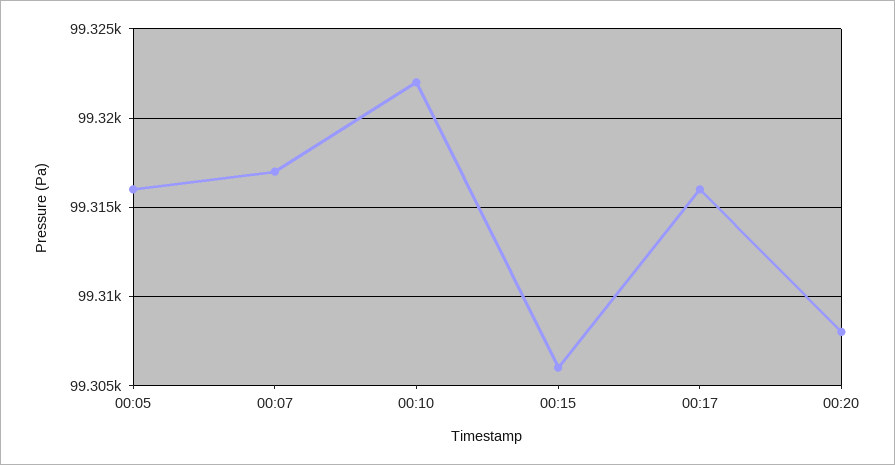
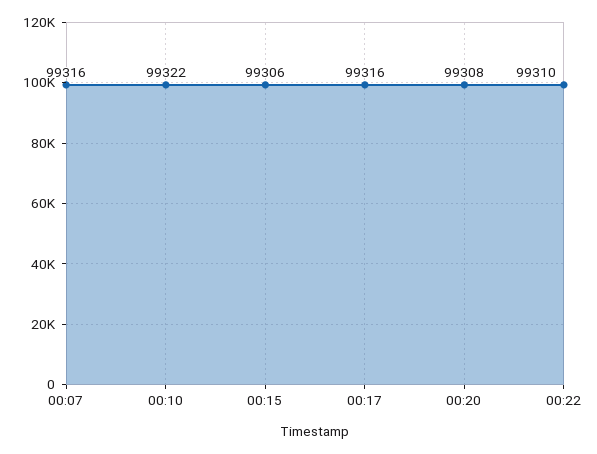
00:05: 99316 -> none
00:07: 99317 -> 99316
00:22: none -> 99310

